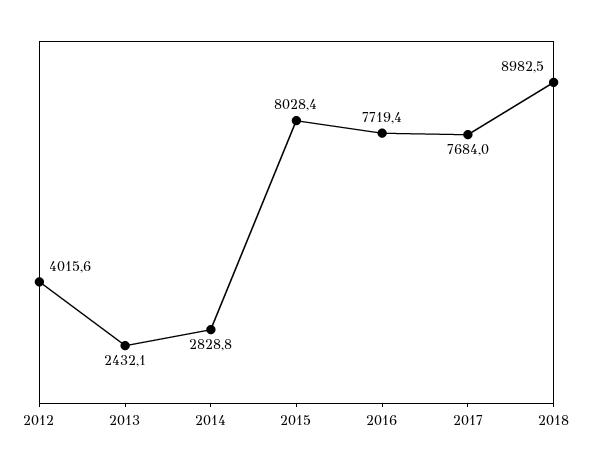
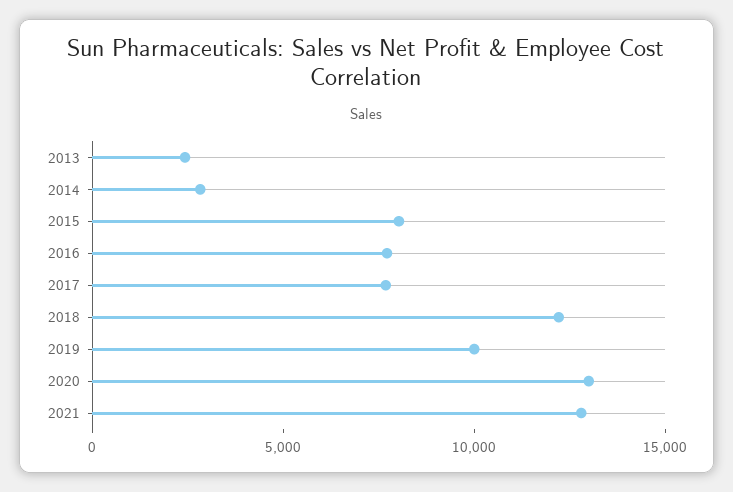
2012: 4015.6 -> none
2018: 8982.5 -> 12000
2019: none -> 10000
2020: none -> 13000
2021: none -> 13000

